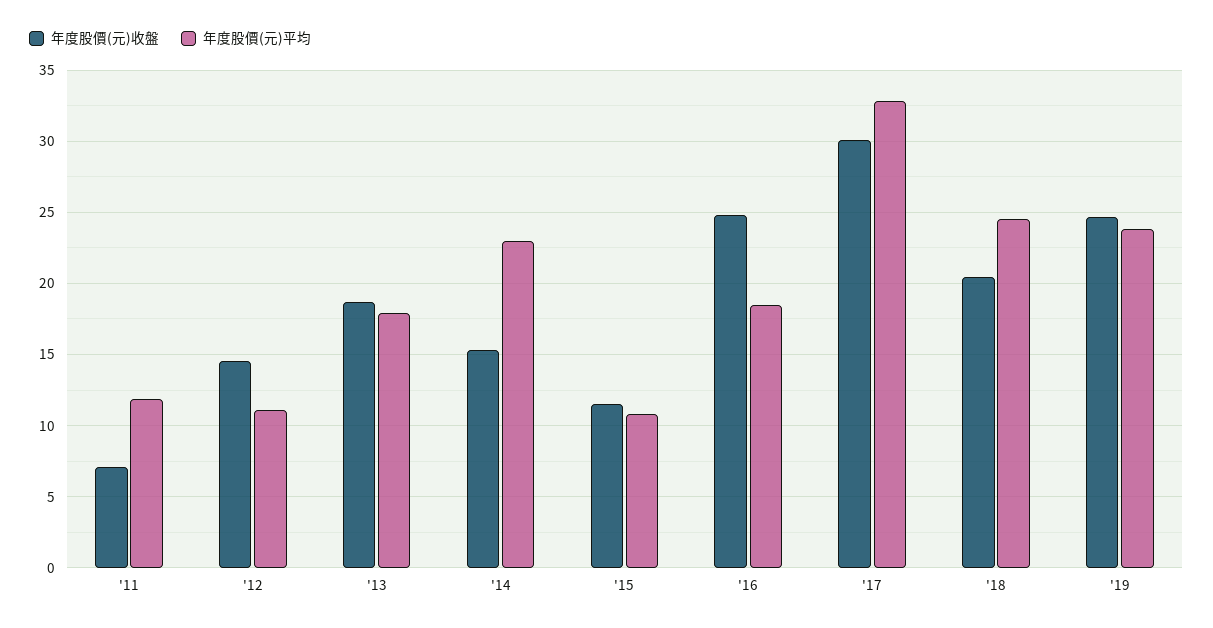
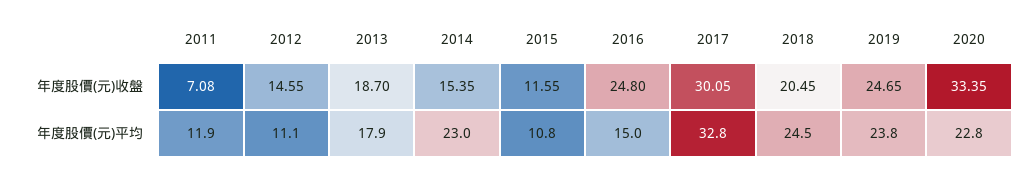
年度股價(元)平均, '16: 18.5 -> 15
年度股價(元)收盤, 2020: none -> 33.35
年度股價(元)平均, 2020: none -> 22.8

